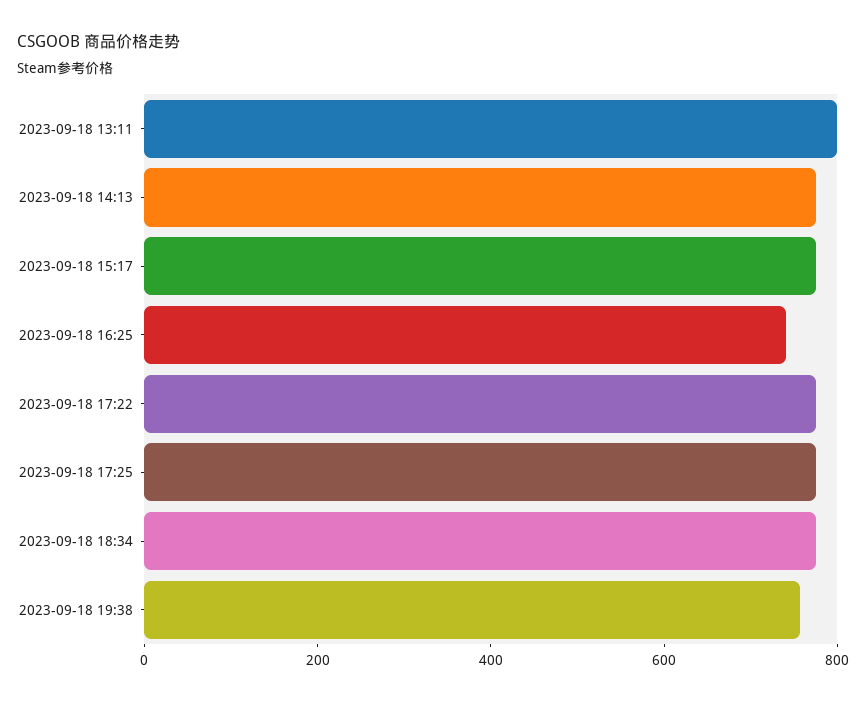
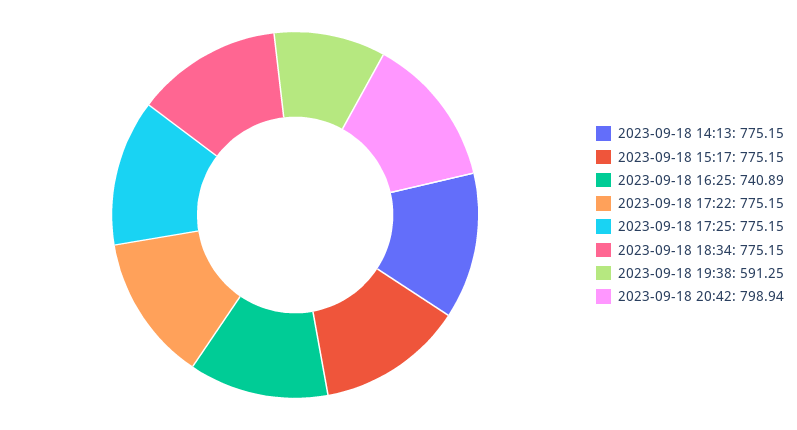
2023-09-18 13:11: 800 -> none
2023-09-18 19:38: 750 -> 591.25
2023-09-18 20:42: none -> 798.94

